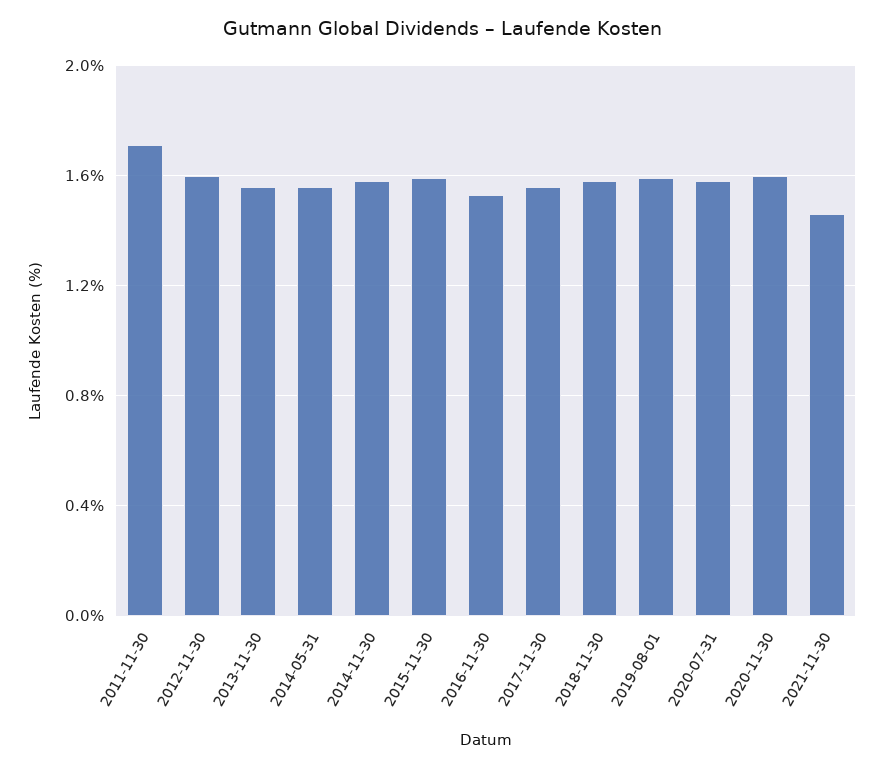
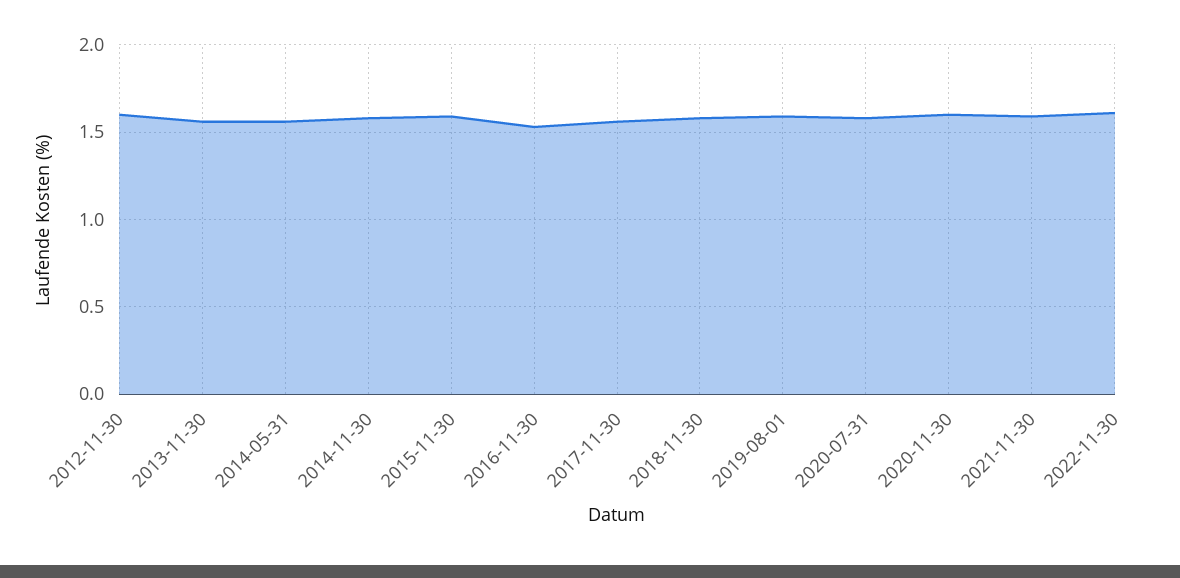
2011-11-30: 1.7 -> none
2021-11-30: 1.45 -> 1.6
2022-11-30: none -> 1.6

